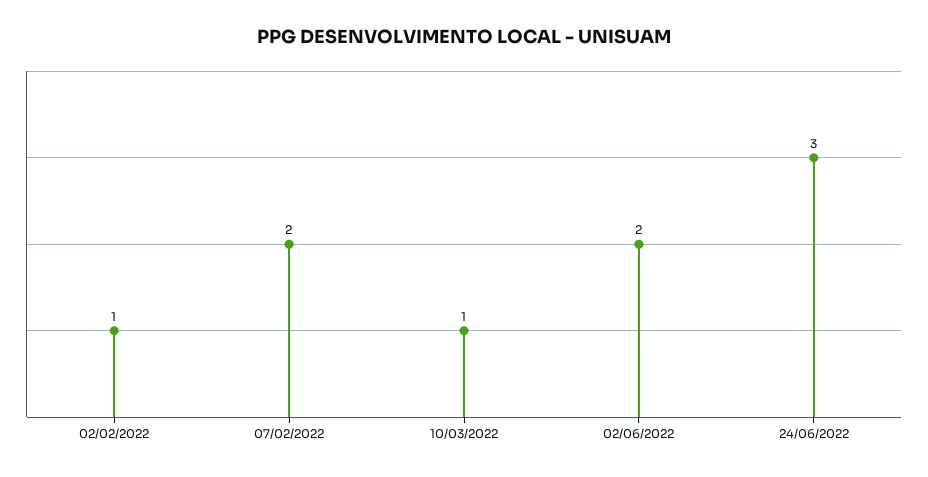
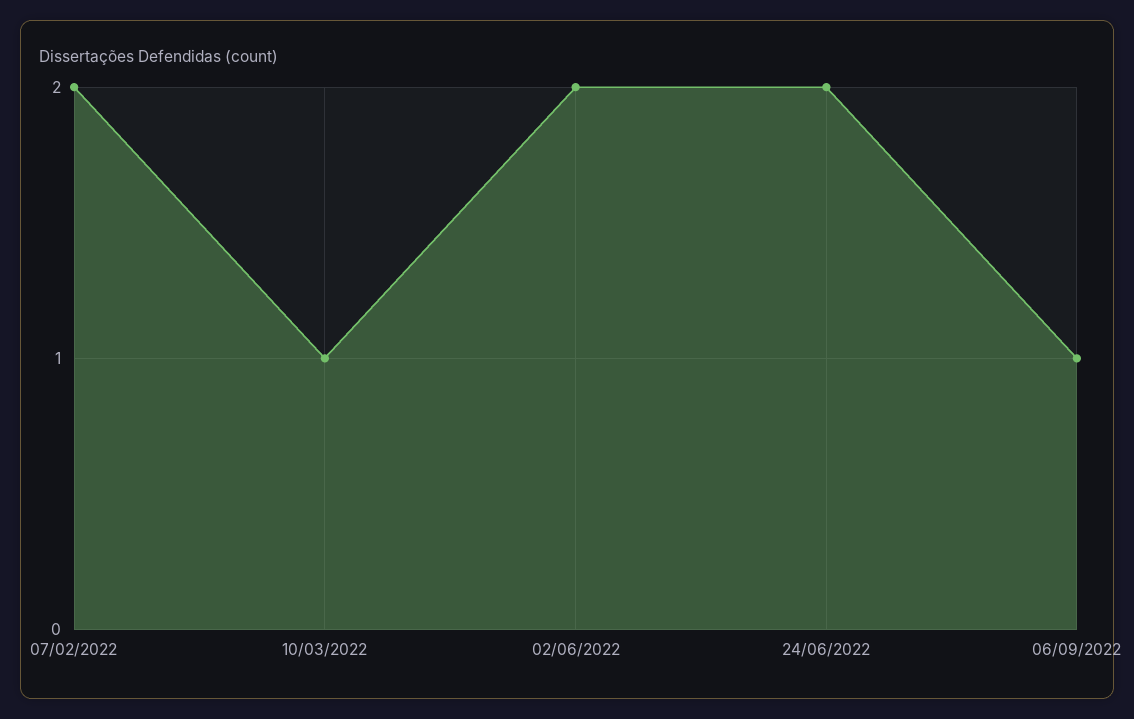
02/02/2022: 1 -> none
24/06/2022: 3 -> 2
06/09/2022: none -> 1

